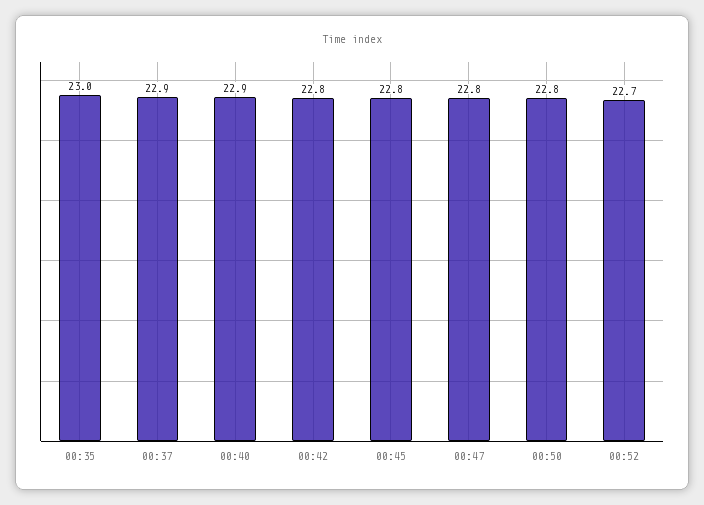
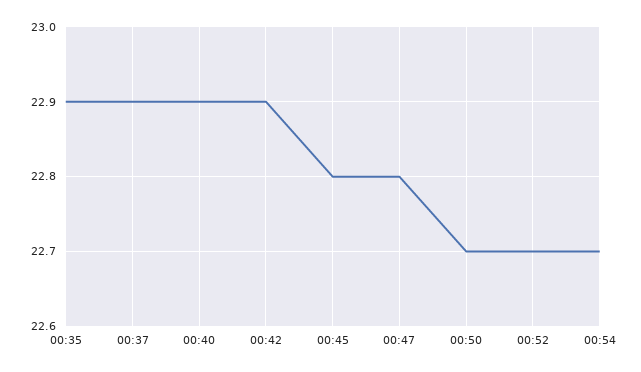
00:35: 23 -> 22.9
00:42: 22.8 -> 22.9
00:50: 22.8 -> 22.7
00:54: none -> 22.7

